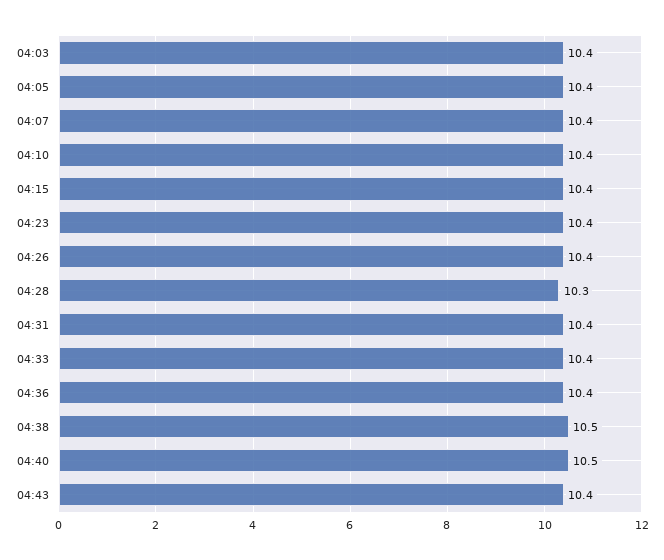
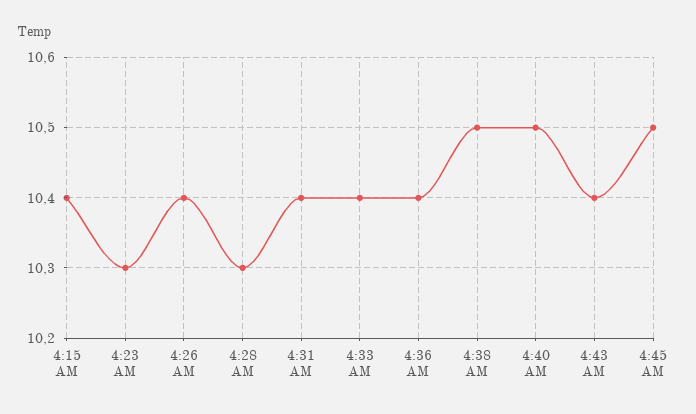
04:03: 10.4 -> none
04:05: 10.4 -> none
04:07: 10.4 -> none
04:10: 10.4 -> none
04:23: 10.4 -> 10.3
4:45 AM: none -> 10.5

